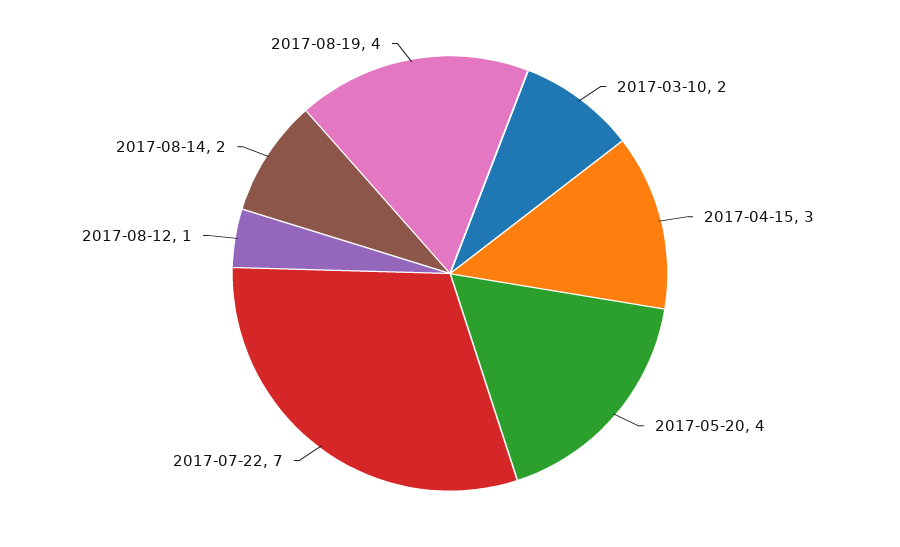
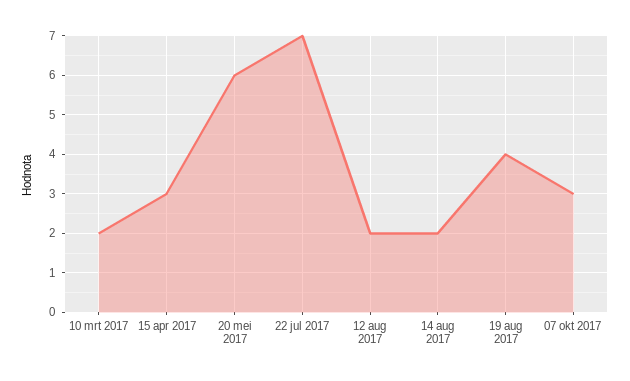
2017-05-20: 4 -> 6
2017-08-12: 1 -> 2
07 okt 2017: none -> 3

